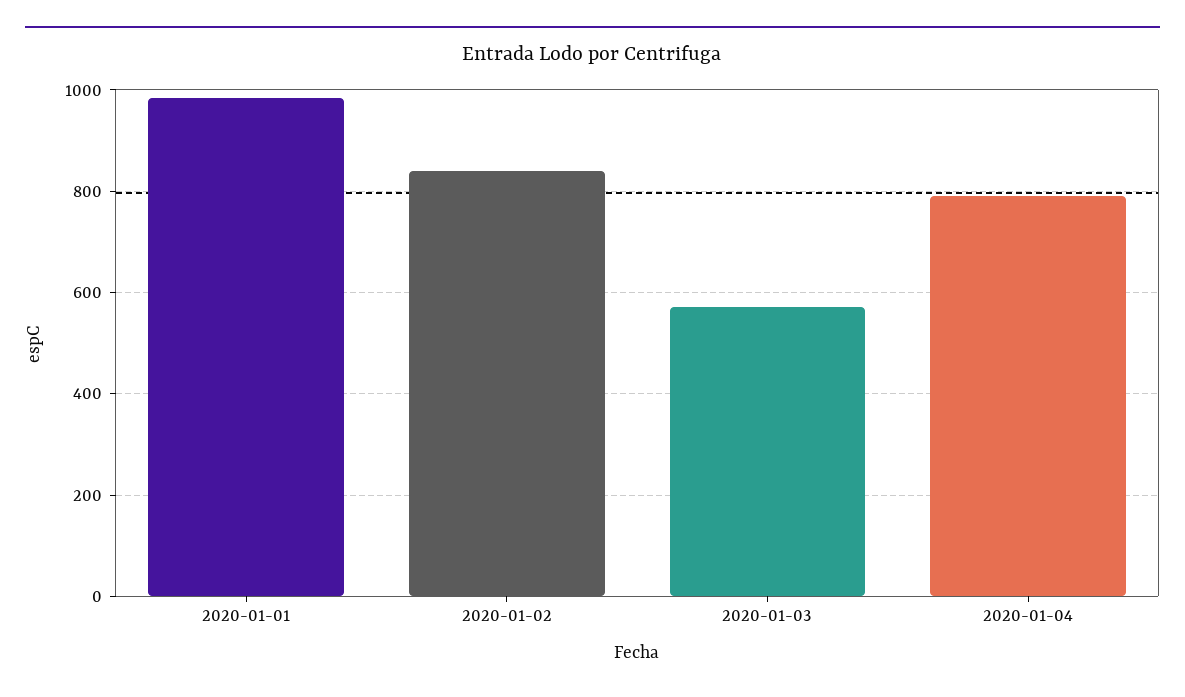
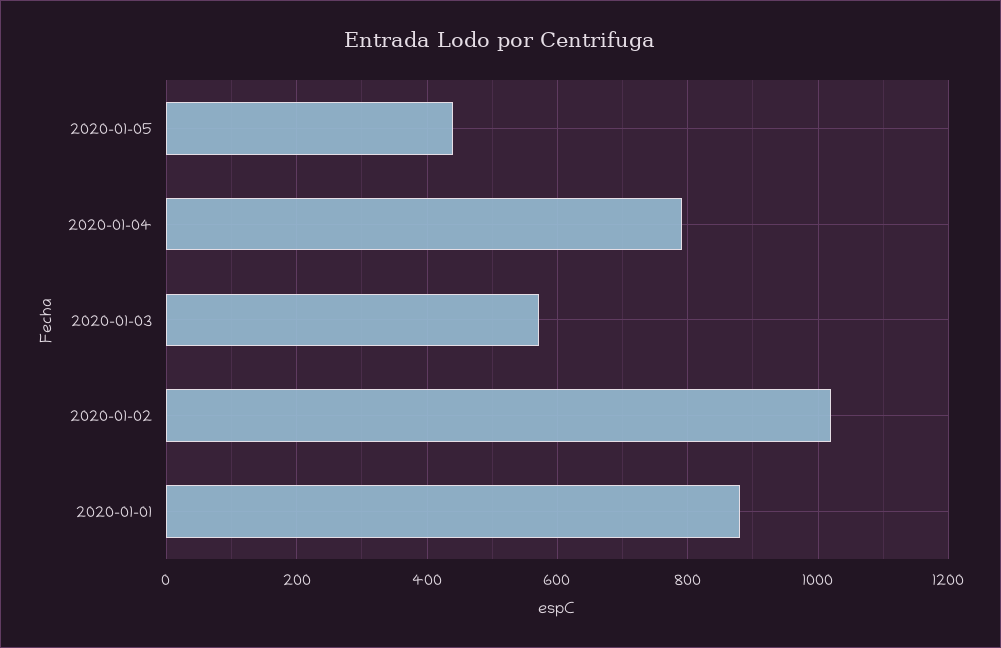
2020-01-01: 980 -> 880
2020-01-02: 840 -> 1020
2020-01-05: none -> 440

